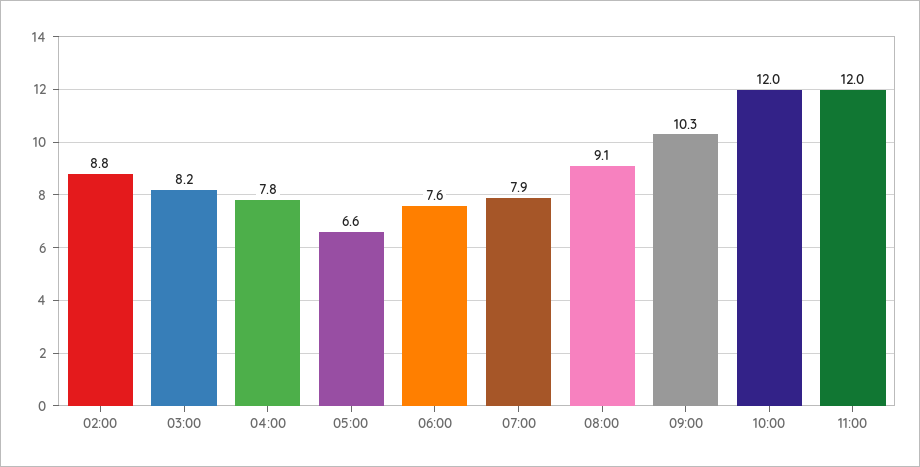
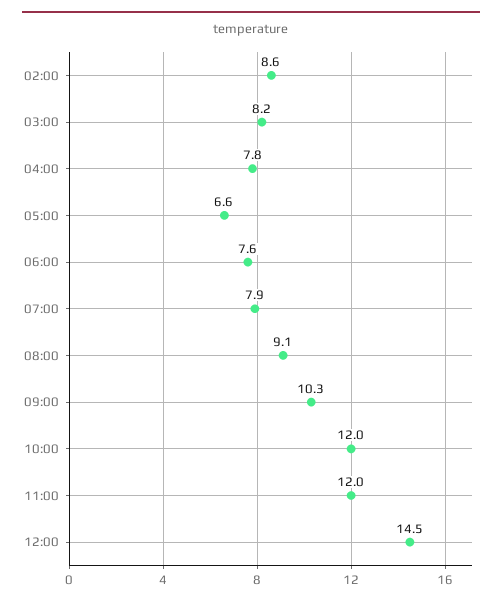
02:00: 8.8 -> 8.6
12:00: none -> 14.5

